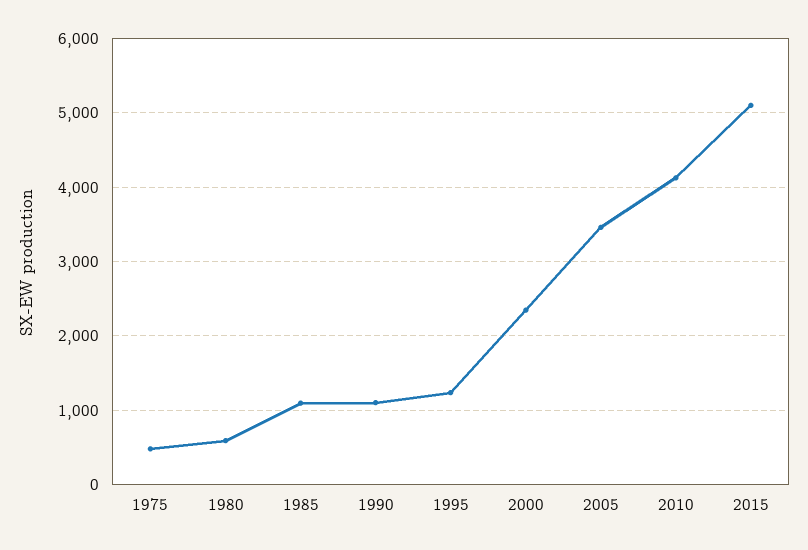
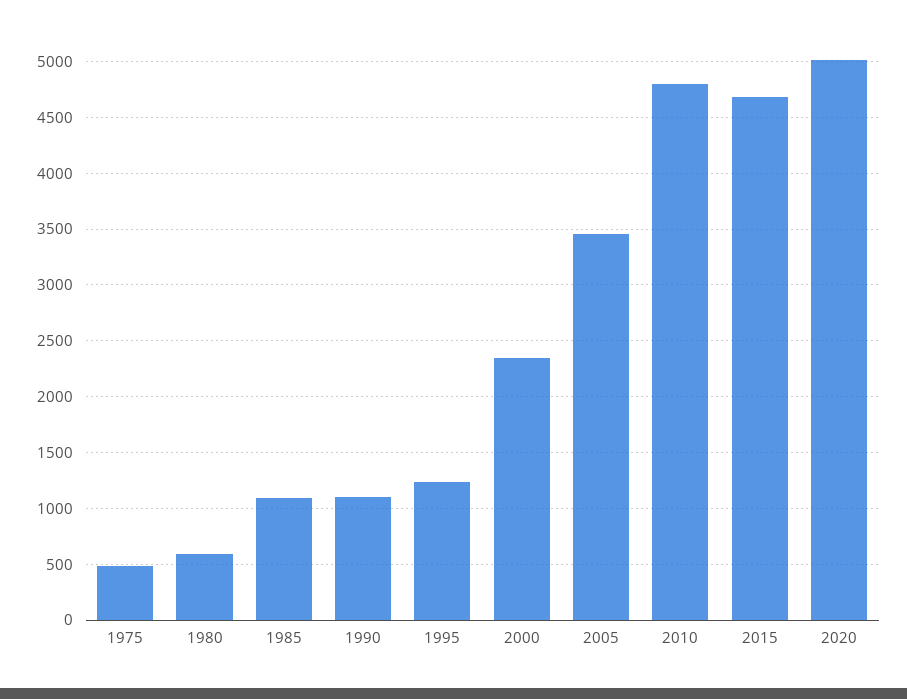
2010: 4100 -> 4800
2015: 5100 -> 4700
2020: none -> 5000

